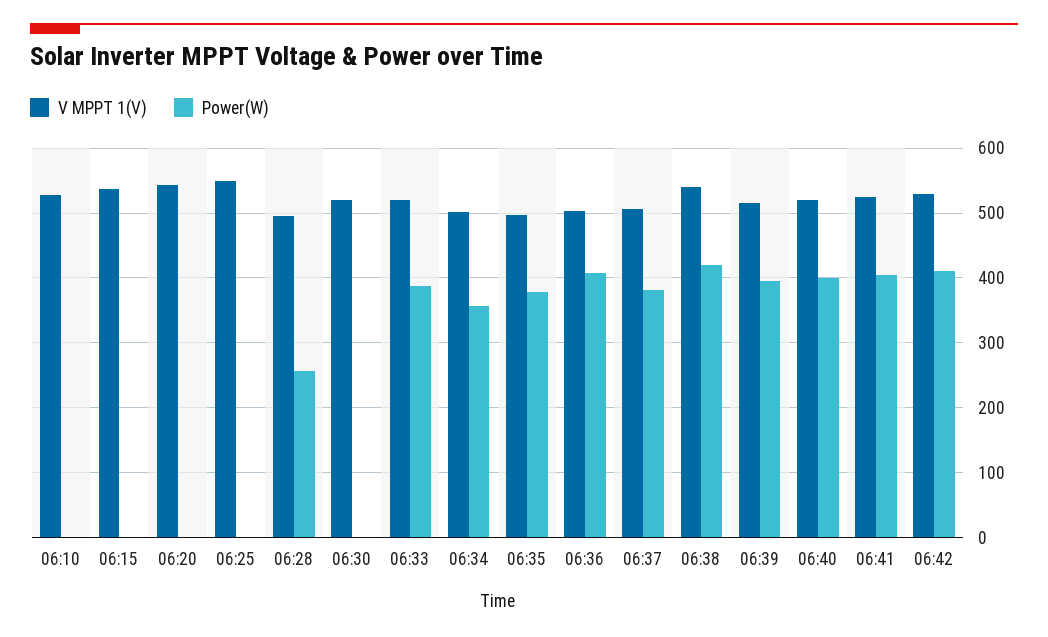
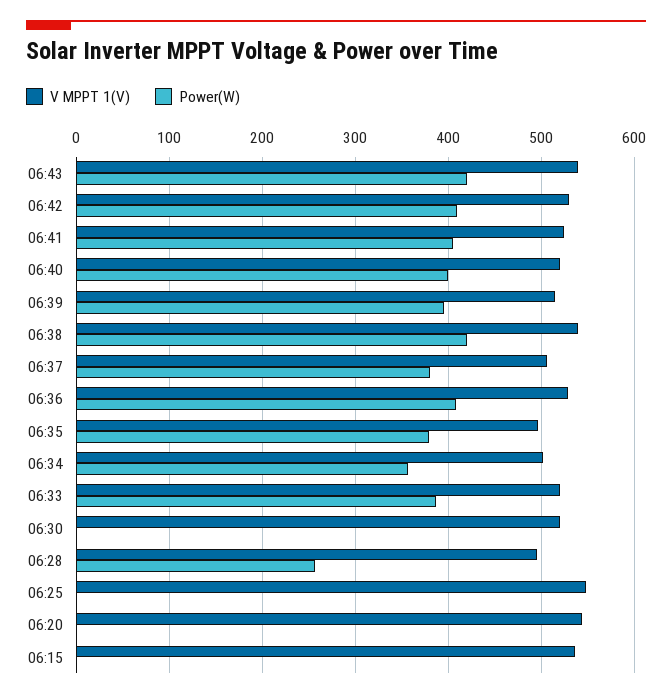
V MPPT 1(V), 06:10: 530 -> none
Power(W), 06:10: 0 -> none
V MPPT 1(V), 06:36: 500 -> 530
V MPPT 1(V), 06:43: none -> 540
Power(W), 06:43: none -> 420

